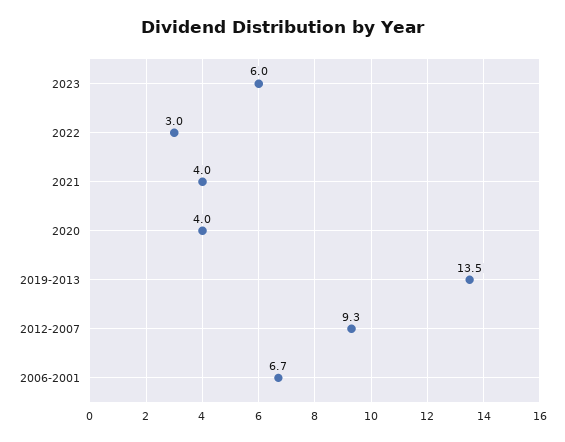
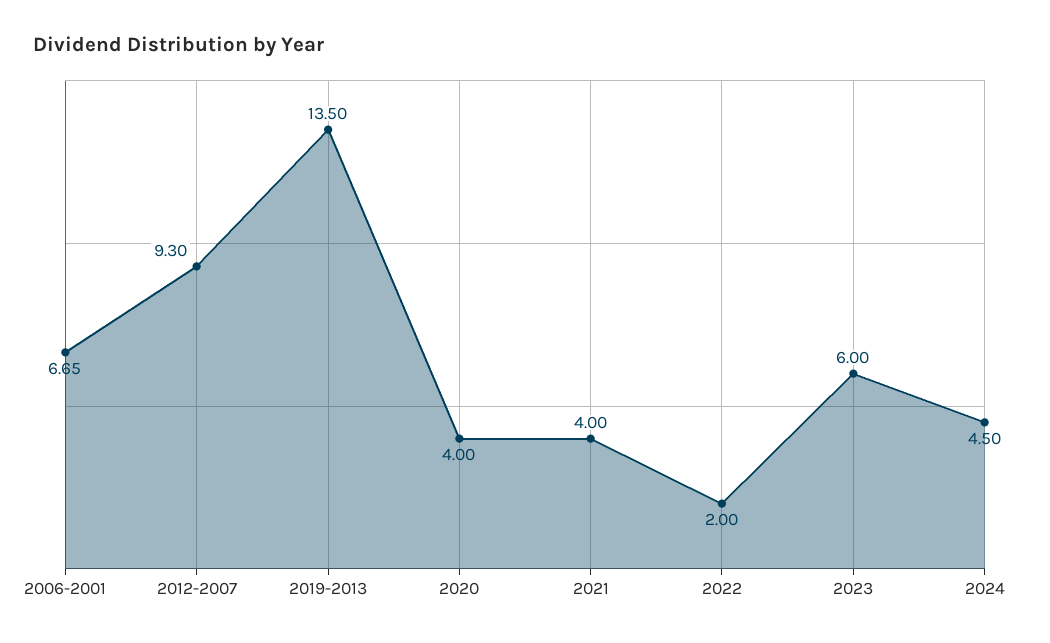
2022: 3 -> 2
2024: none -> 4.5

